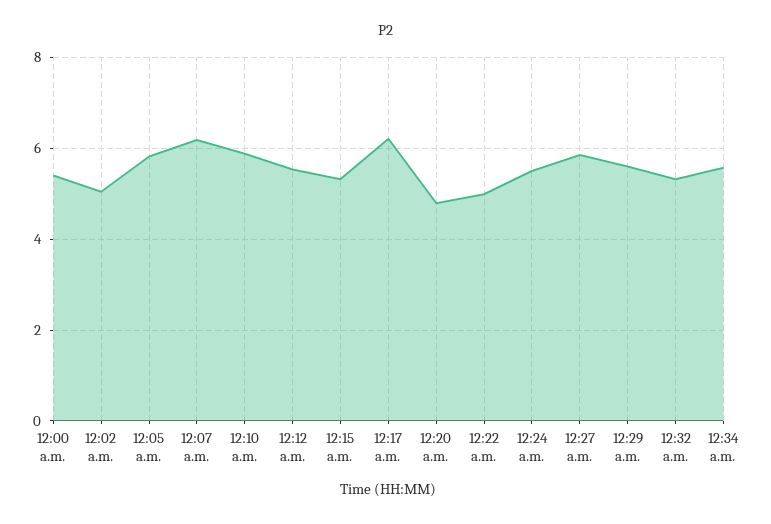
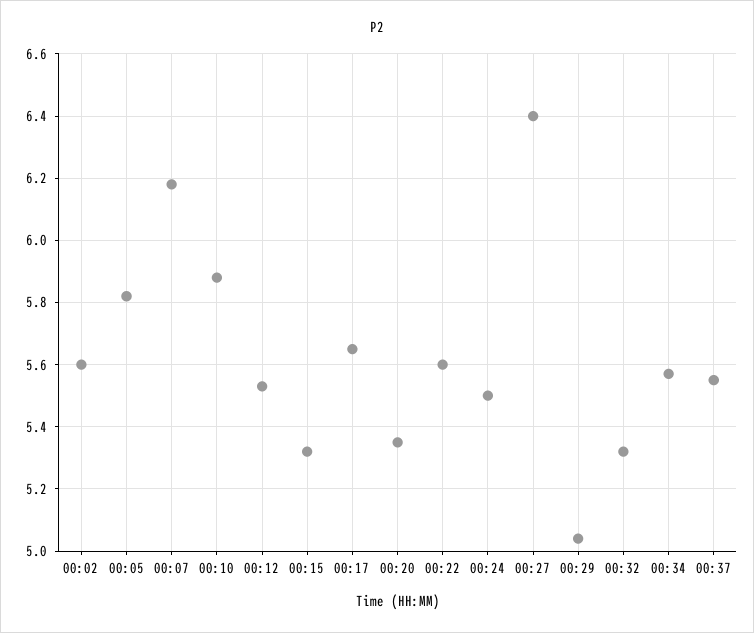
12:00 a.m.: 5.4 -> none
12:02 a.m.: 5 -> 5.6
12:17 a.m.: 6.2 -> 5.65
12:20 a.m.: 4.8 -> 5.35
12:22 a.m.: 5 -> 5.6
12:27 a.m.: 5.8 -> 6.4
12:29 a.m.: 5.6 -> 5.05
00:37: none -> 5.55

